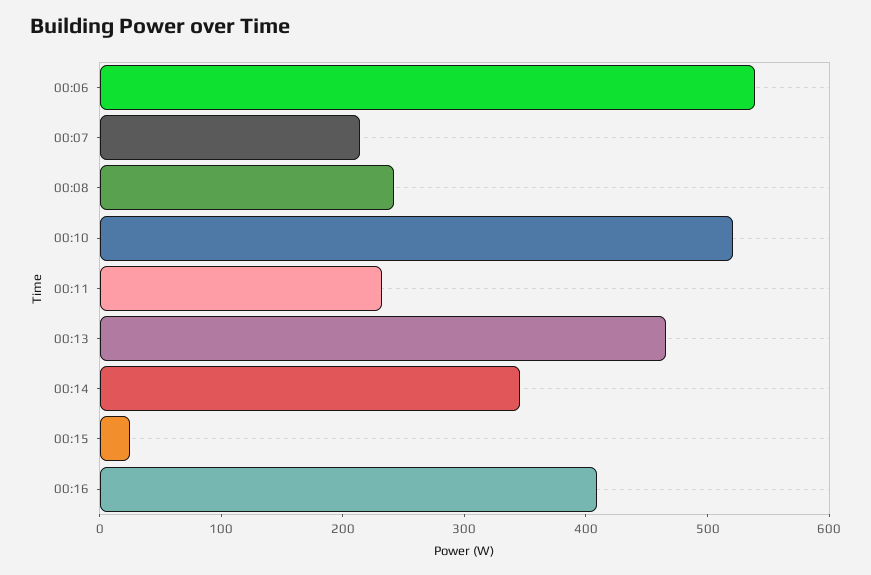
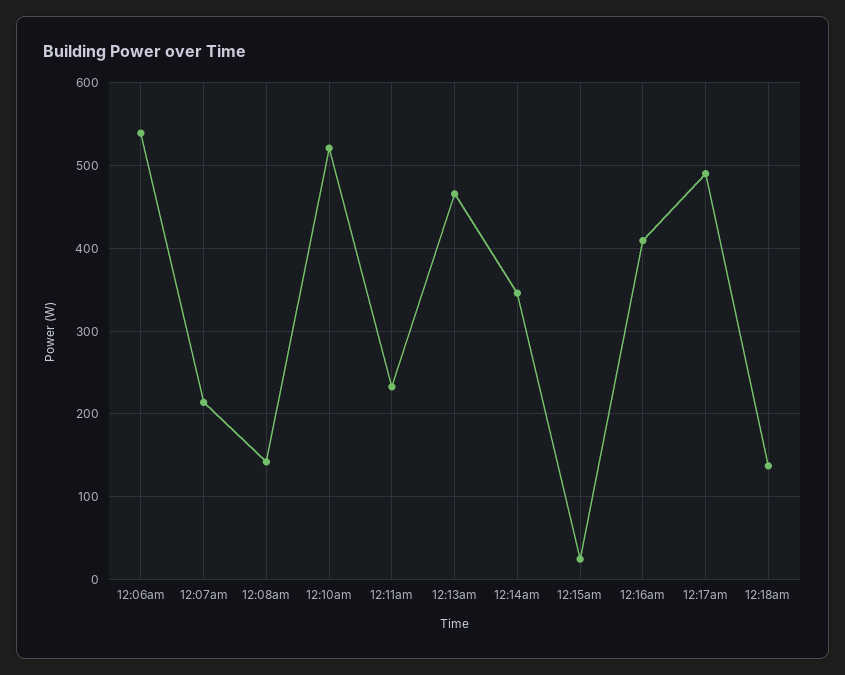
00:08: 240 -> 140
12:17am: none -> 490
12:18am: none -> 140

